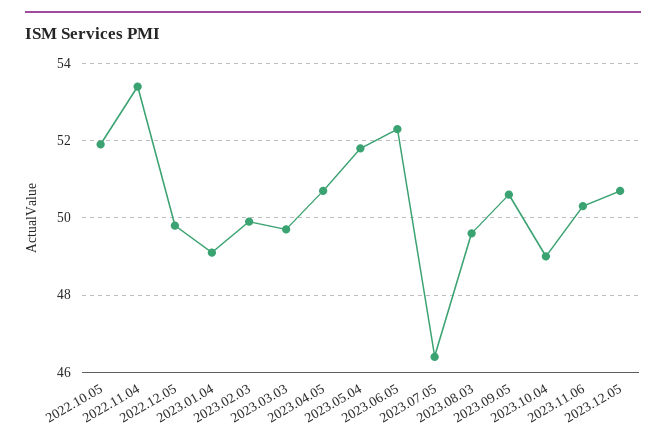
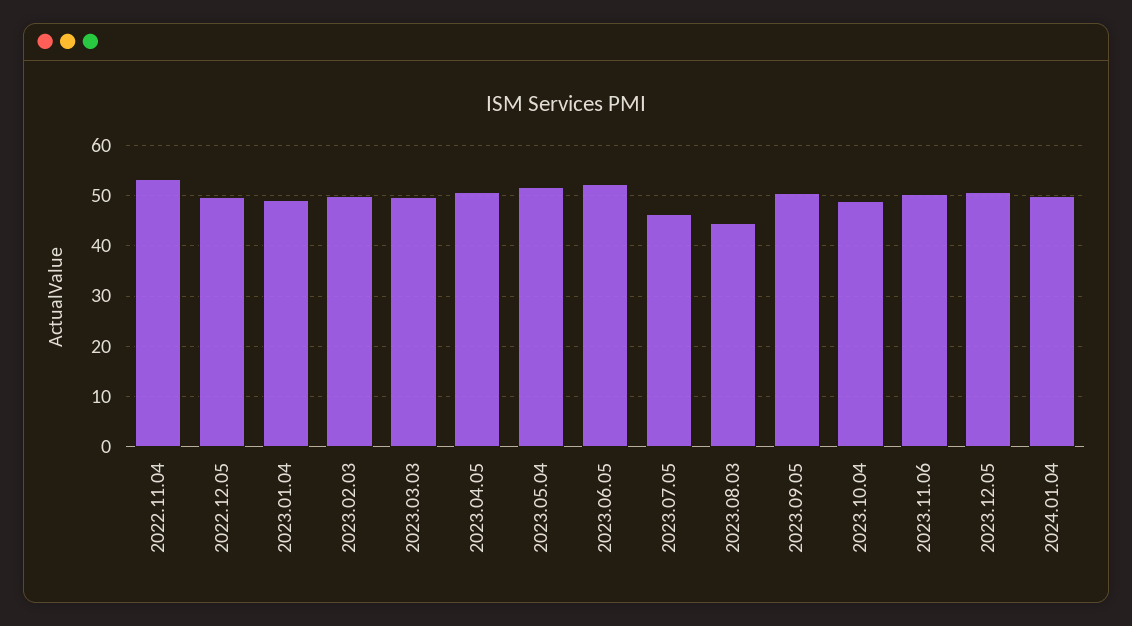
2022.10.05: 52 -> none
2023.08.03: 49.5 -> 44
2024.01.04: none -> 50

